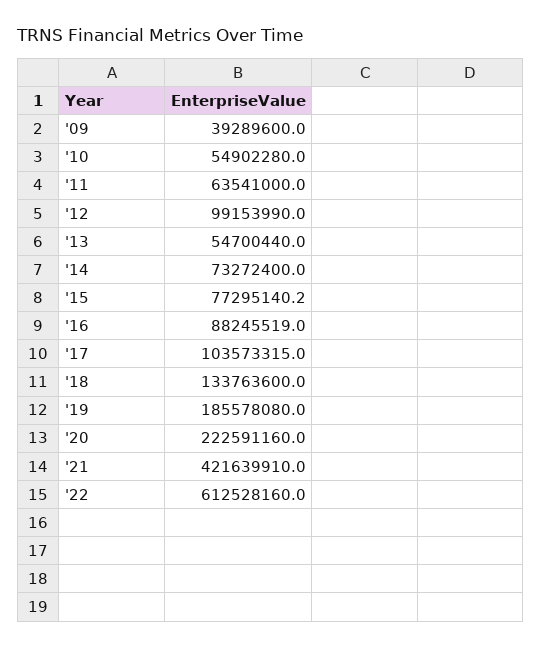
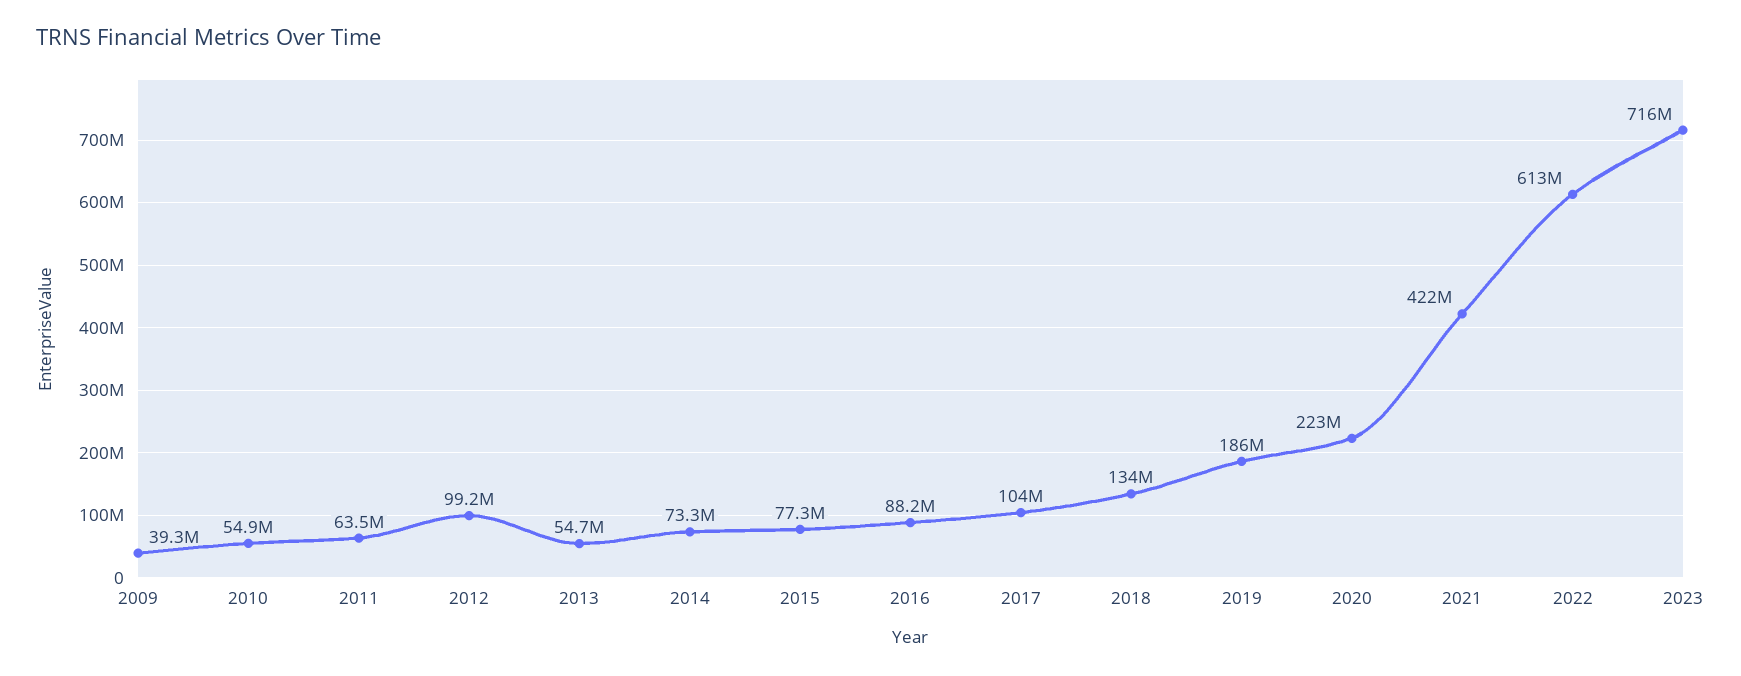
2023: none -> 716000000

